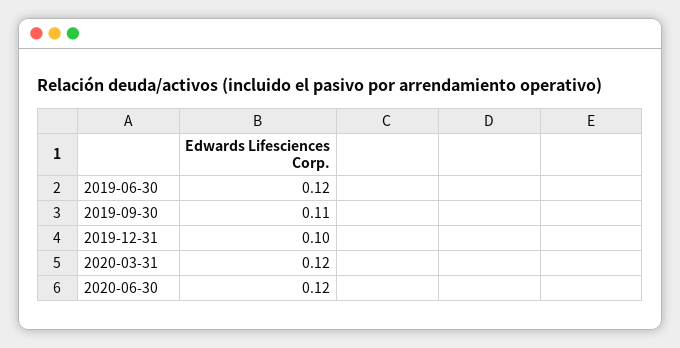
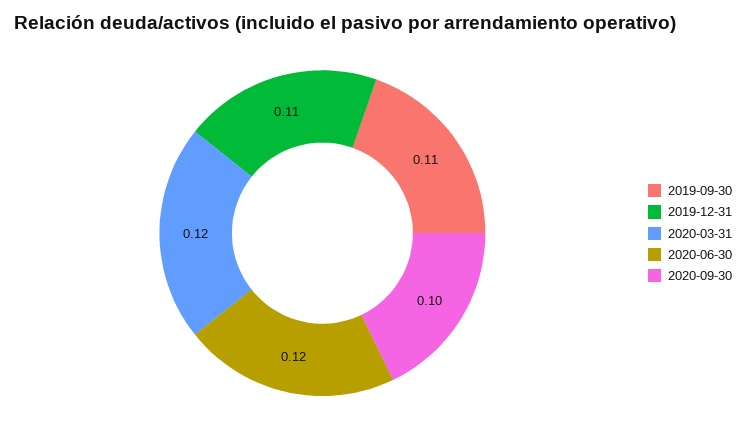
2019-06-30: 0.12 -> none
2019-12-31: 0.1 -> 0.11
2020-09-30: none -> 0.1

